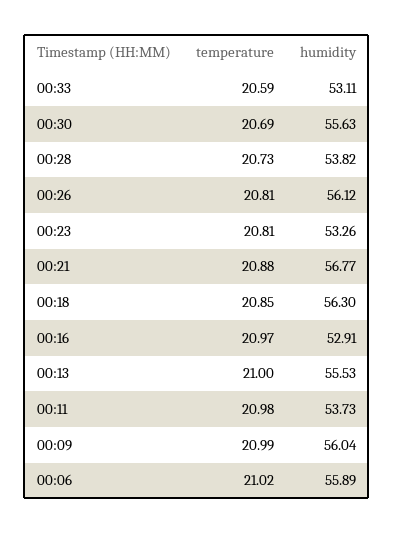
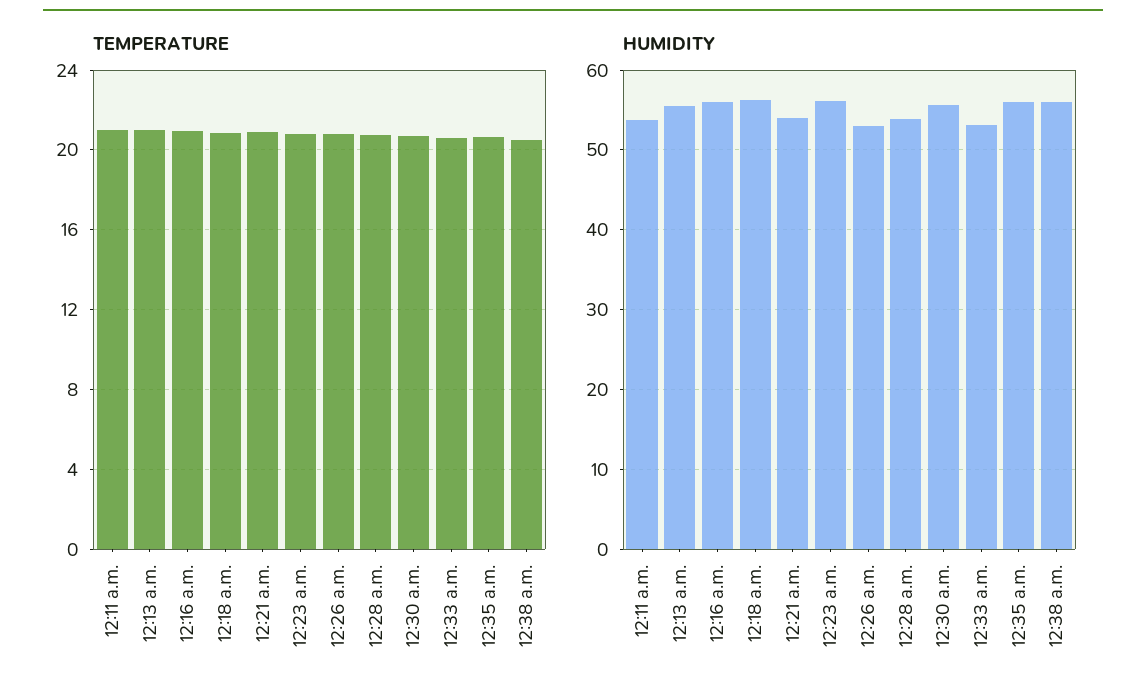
humidity, 00:26: 56.12 -> 53
humidity, 00:23: 53.26 -> 56
humidity, 00:21: 56.77 -> 54
humidity, 00:16: 52.91 -> 56
temperature, 00:09: 20.99 -> none
humidity, 00:09: 56.04 -> none
temperature, 00:06: 21.02 -> none
humidity, 00:06: 55.89 -> none
temperature, 12:35 a.m.: none -> 20.5
temperature, 12:38 a.m.: none -> 20.5
humidity, 12:35 a.m.: none -> 56
humidity, 12:38 a.m.: none -> 56

